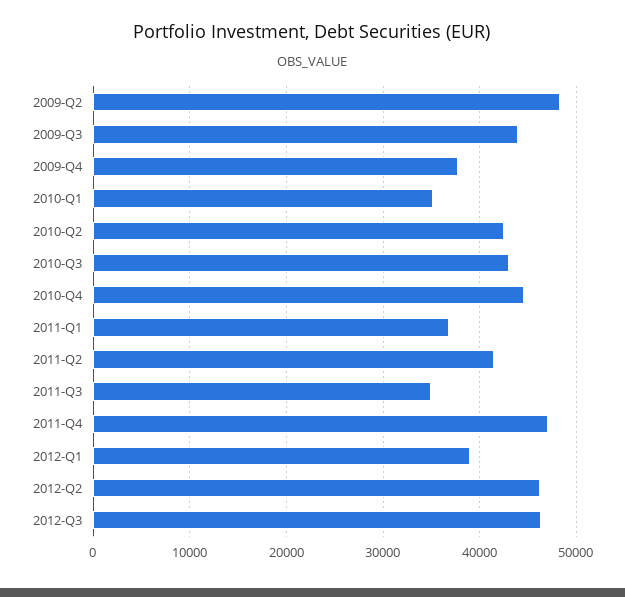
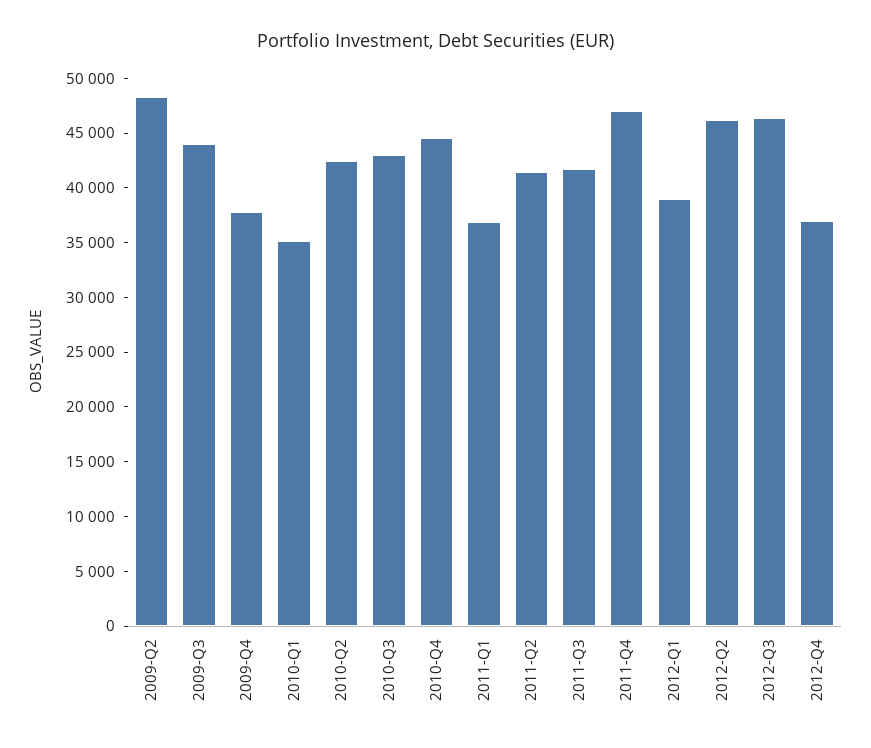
2011-Q3: 35000 -> 42000
2012-Q4: none -> 37000

